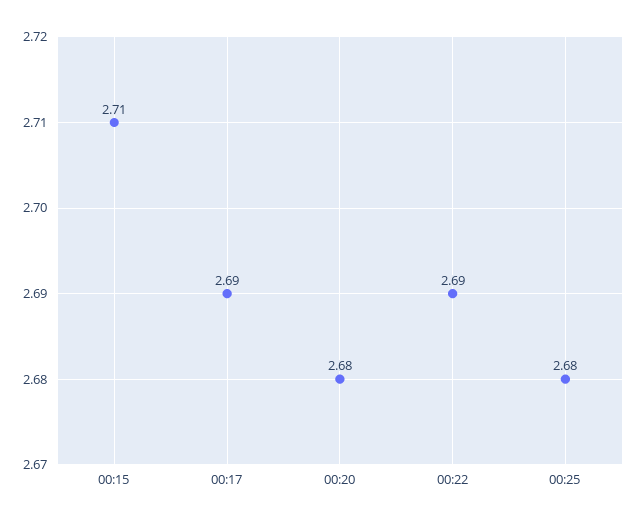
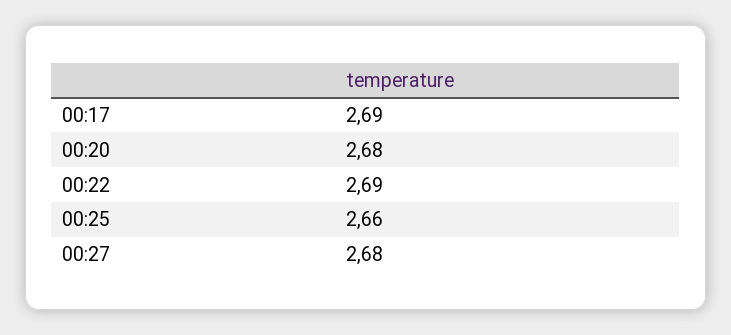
00:15: 2.71 -> none
00:25: 2.68 -> 2.66
00:27: none -> 2.68

